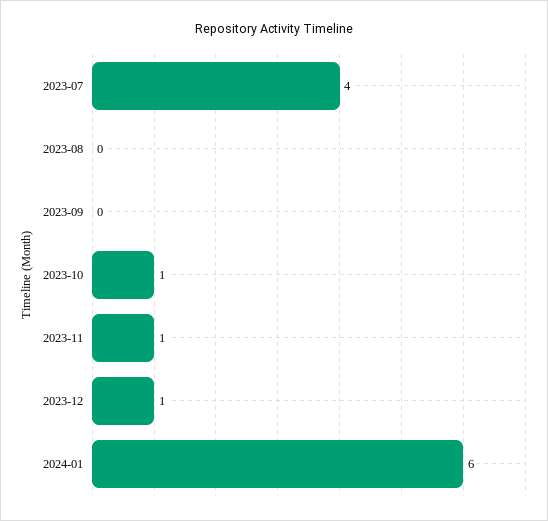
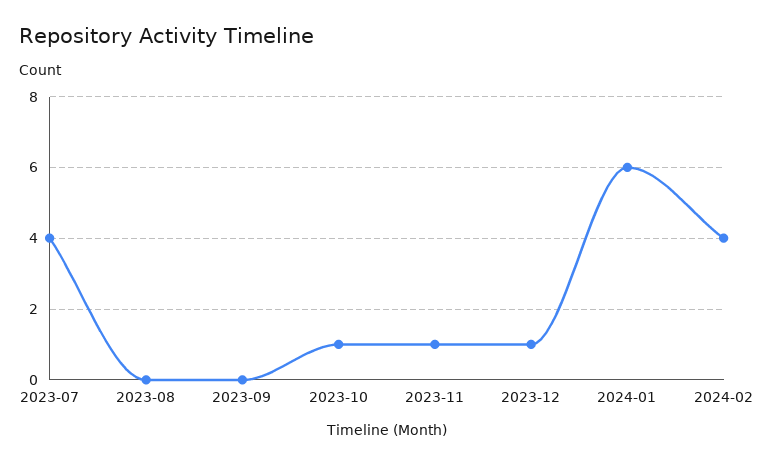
2024-02: none -> 4

